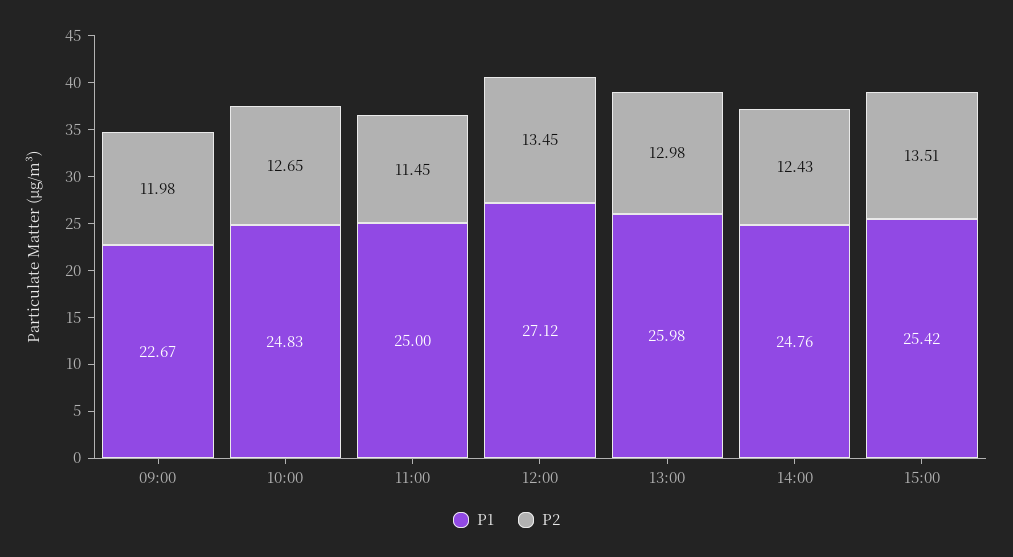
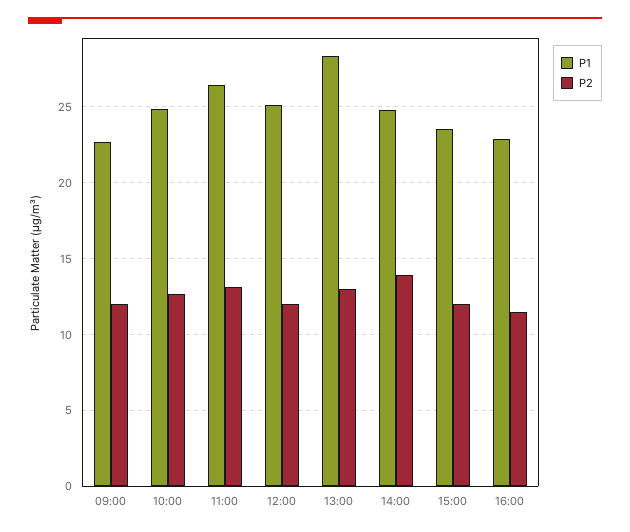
P1, 11:00: 25 -> 26.5
P2, 11:00: 11.45 -> 13
P1, 12:00: 27.12 -> 25
P2, 12:00: 13.45 -> 12
P1, 13:00: 25.98 -> 28.5
P2, 14:00: 12.43 -> 14
P1, 15:00: 25.42 -> 23.5
P2, 15:00: 13.51 -> 12
P1, 16:00: none -> 23
P2, 16:00: none -> 11.5

